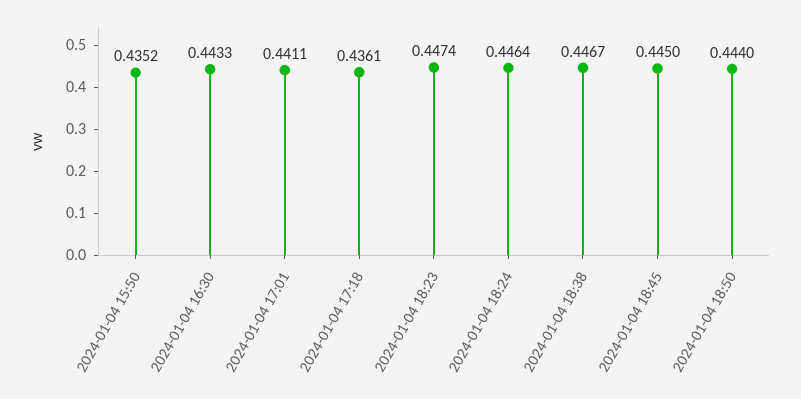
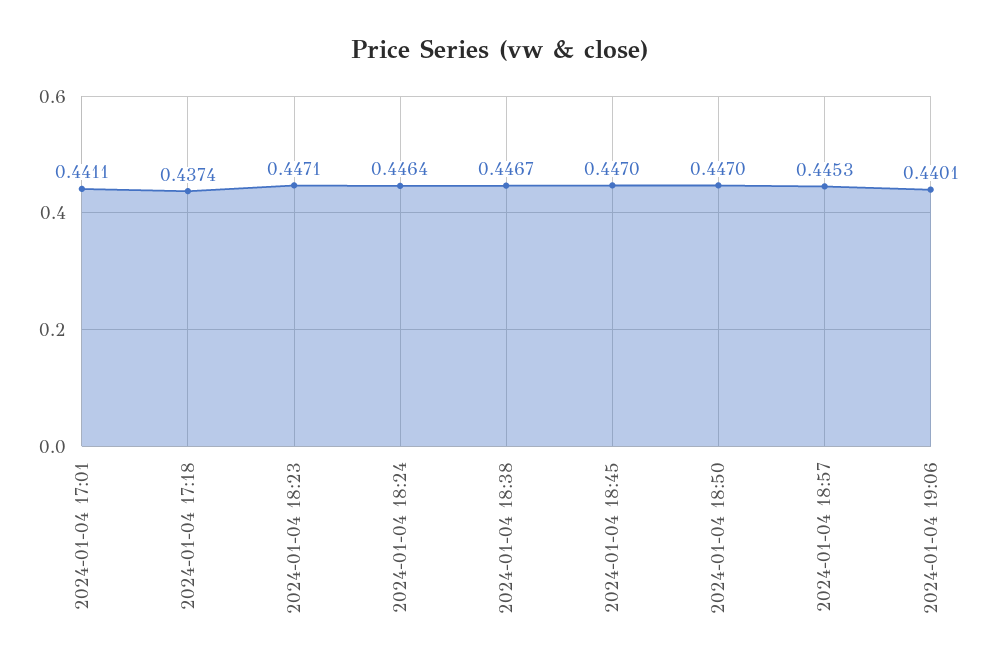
2024-01-04 15:50: 0.4352 -> none
2024-01-04 16:30: 0.4433 -> none
2024-01-04 17:18: 0.4361 -> 0.4374
2024-01-04 18:23: 0.4474 -> 0.4471
2024-01-04 18:45: 0.445 -> 0.447
2024-01-04 18:50: 0.444 -> 0.447
2024-01-04 18:57: none -> 0.4453
2024-01-04 19:06: none -> 0.4401

